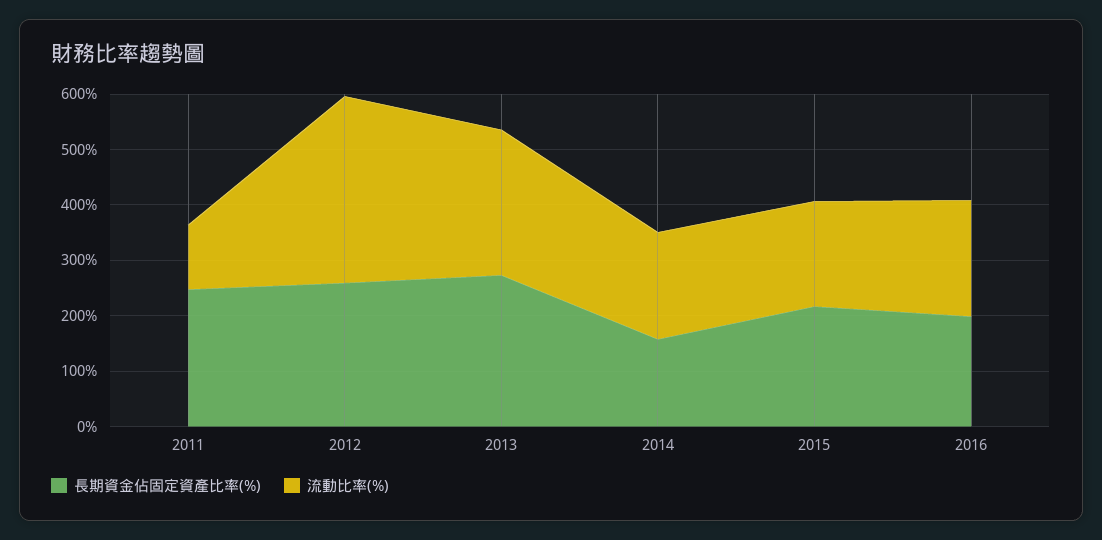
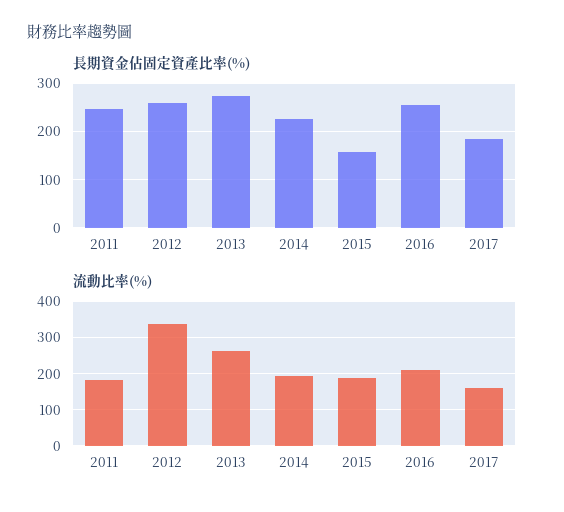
流動比率(%), 2011: 120 -> 180
長期資金佔固定資產比率(%), 2014: 160 -> 220
長期資金佔固定資產比率(%), 2015: 220 -> 160
長期資金佔固定資產比率(%), 2016: 200 -> 260
長期資金佔固定資產比率(%), 2017: none -> 180
流動比率(%), 2017: none -> 160

